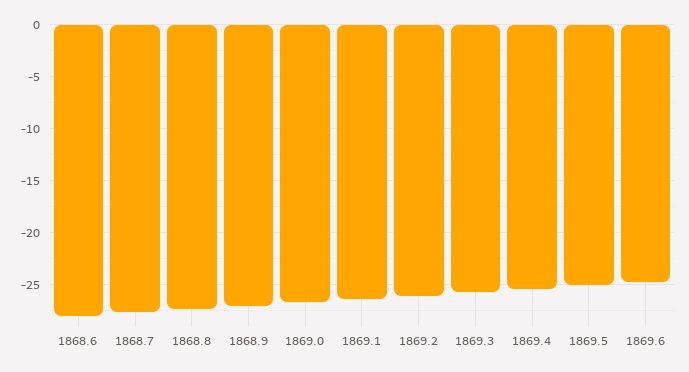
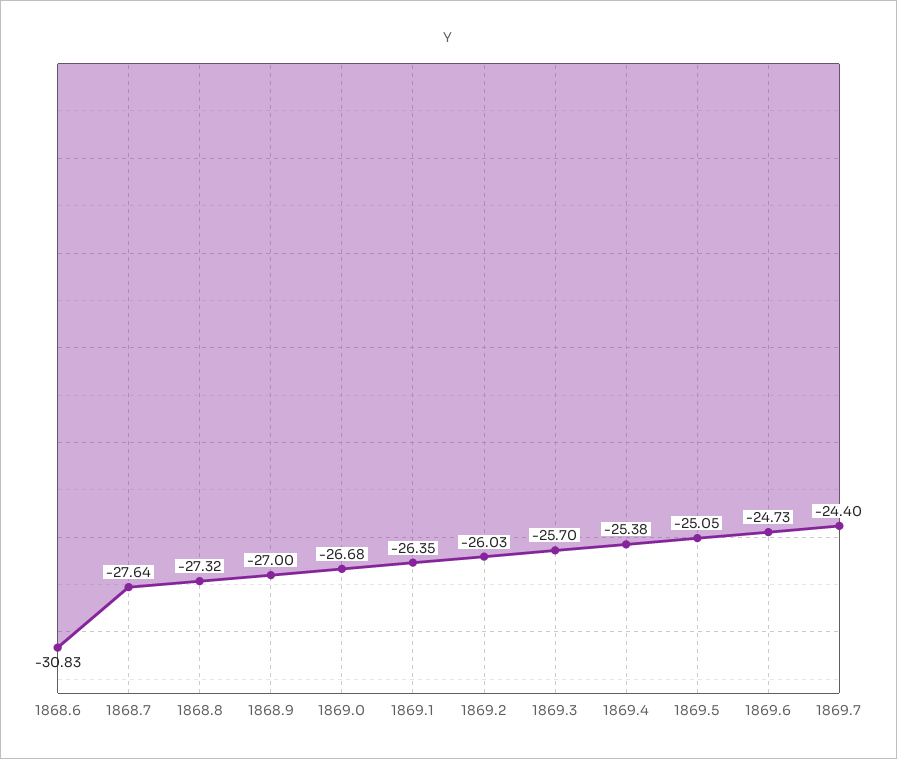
1868.6: -28 -> -30.83
1869.7: none -> -24.4

